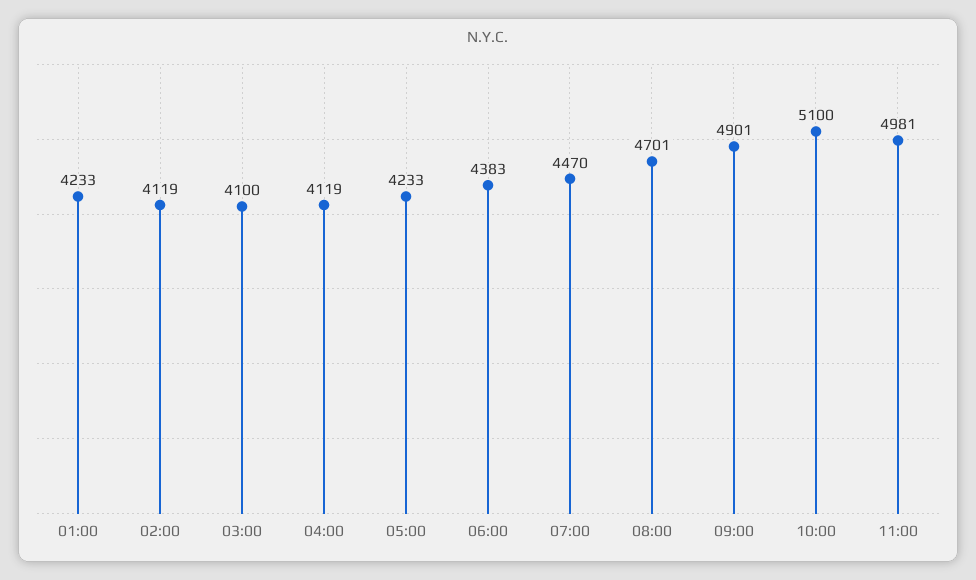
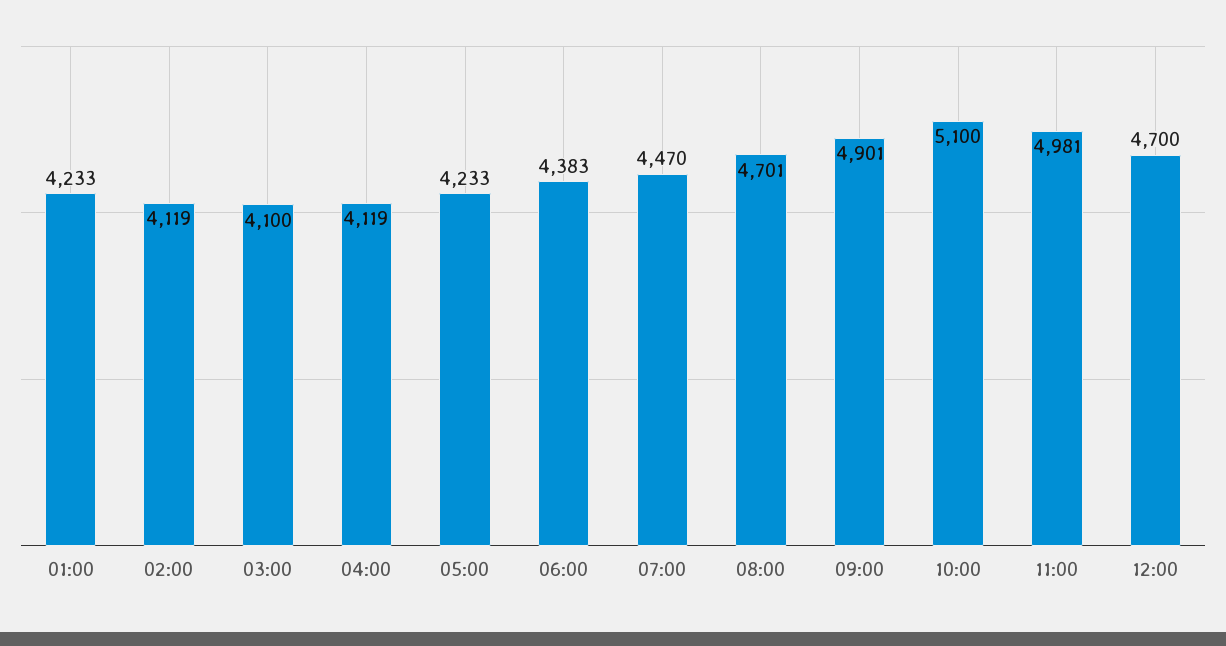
12:00: none -> 4700

